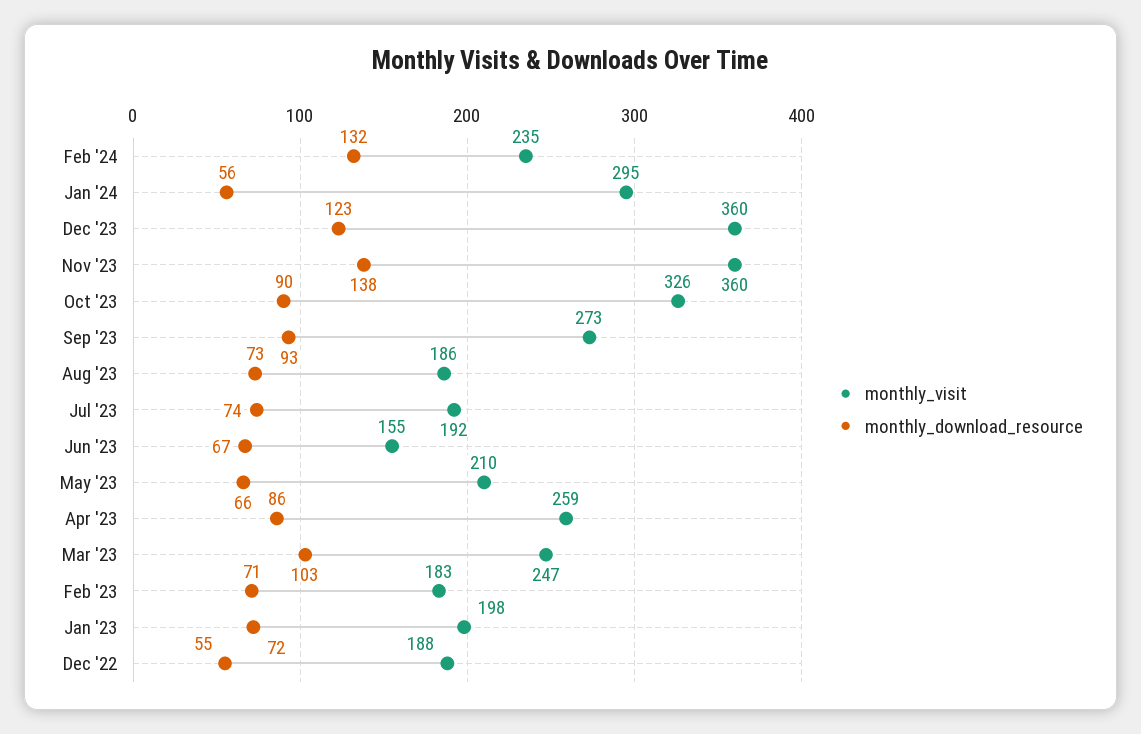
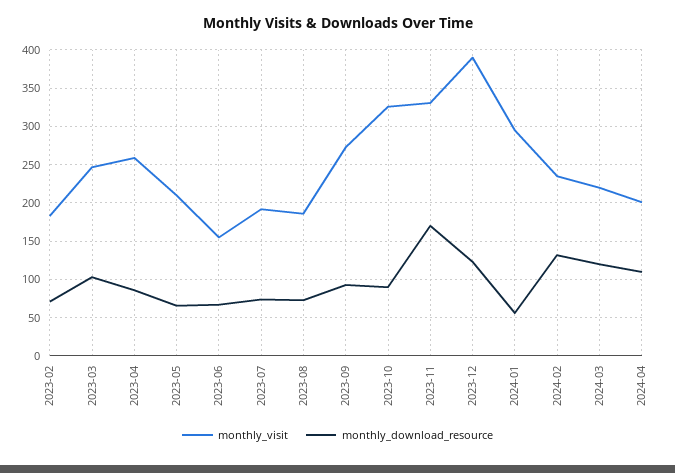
monthly_visit, Dec '23: 360 -> 390
monthly_visit, Nov '23: 360 -> 330
monthly_download_resource, Nov '23: 138 -> 170
monthly_visit, Jan '23: 198 -> none
monthly_download_resource, Jan '23: 72 -> none
monthly_visit, Dec '22: 188 -> none
monthly_download_resource, Dec '22: 55 -> none
monthly_visit, 2024-03: none -> 220
monthly_download_resource, 2024-03: none -> 120
monthly_visit, 2024-04: none -> 200
monthly_download_resource, 2024-04: none -> 110

